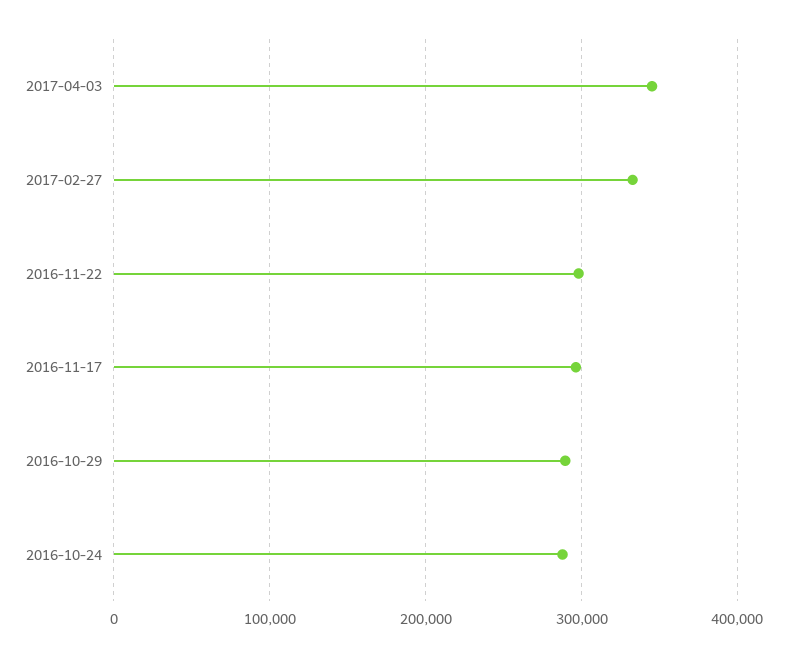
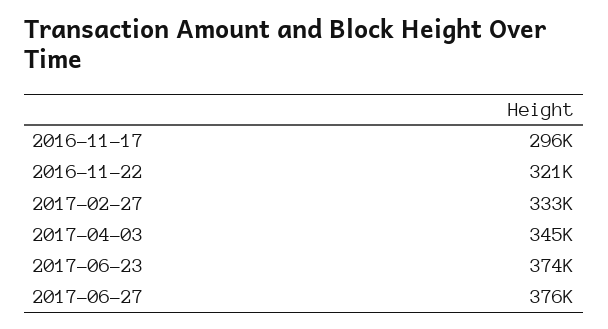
2016-11-22: 300000 -> 321000
2016-10-29: 290000 -> none
2016-10-24: 290000 -> none
2017-06-23: none -> 374000
2017-06-27: none -> 376000

